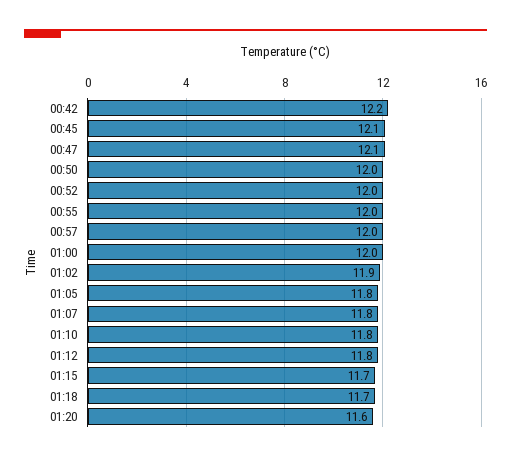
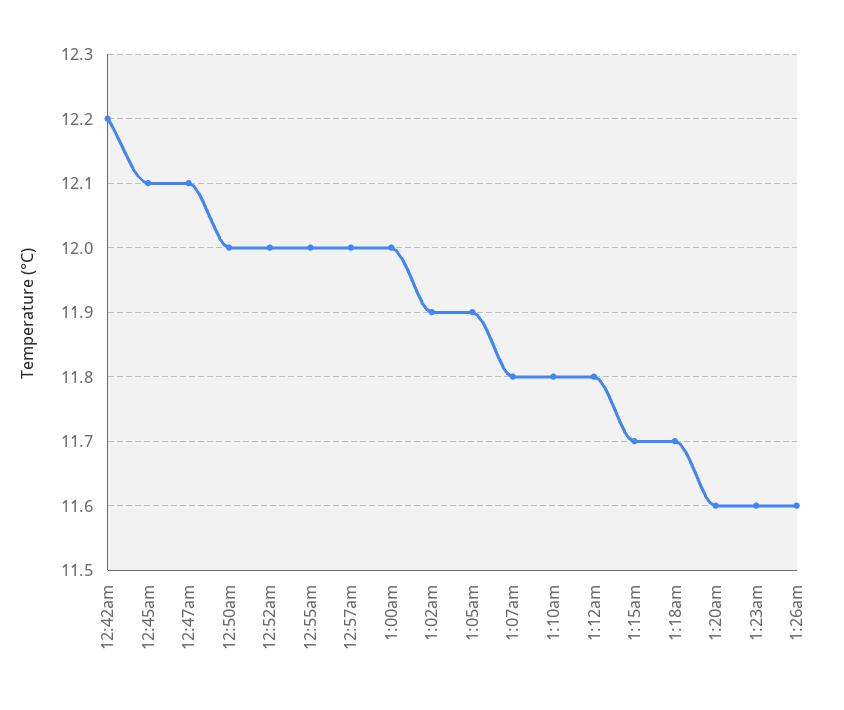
01:05: 11.8 -> 11.9
1:23am: none -> 11.6
1:26am: none -> 11.6

